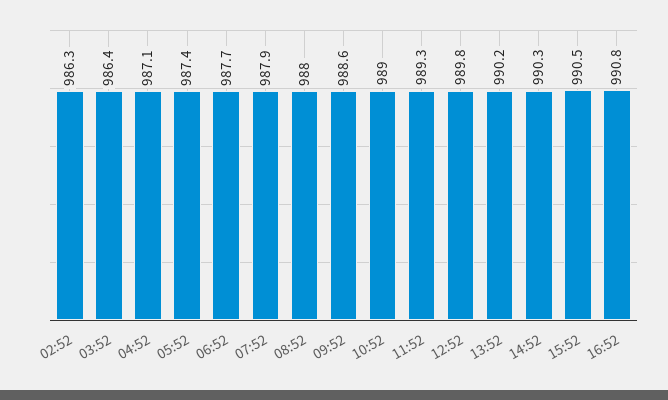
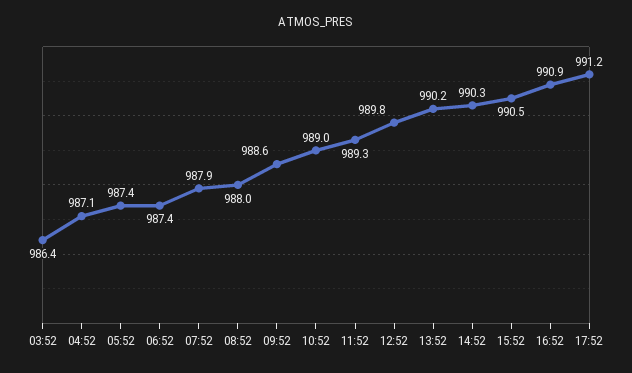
02:52: 986.3 -> none
06:52: 987.7 -> 987.4
16:52: 990.8 -> 990.9
17:52: none -> 991.2

